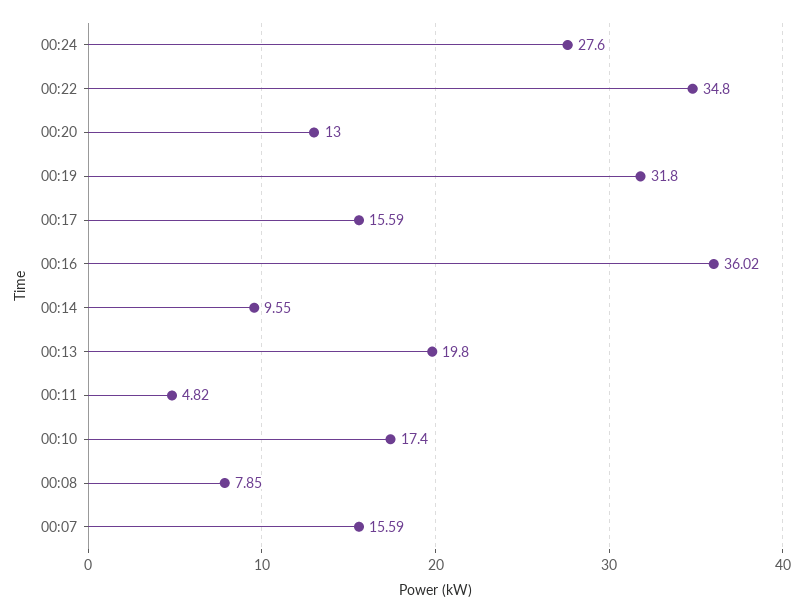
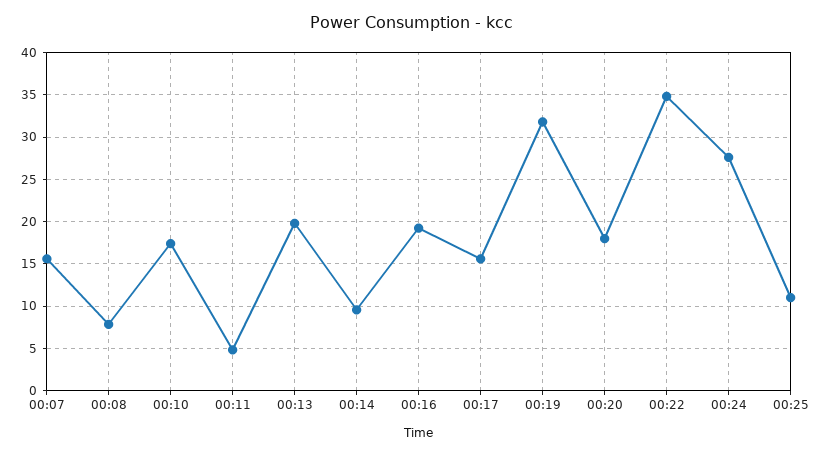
00:20: 13 -> 18
00:16: 36.02 -> 19
00:25: none -> 11

